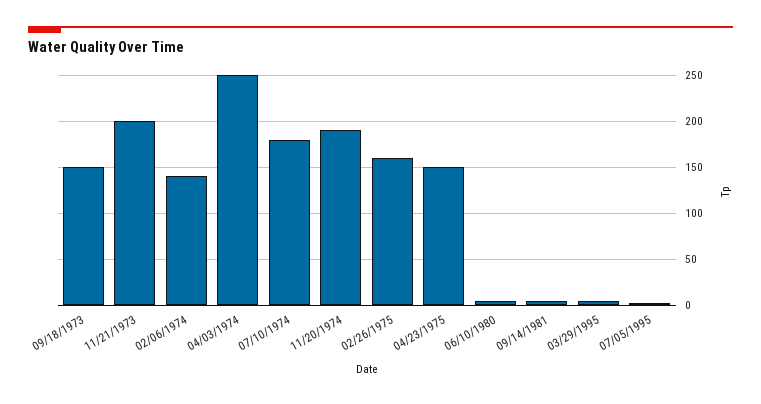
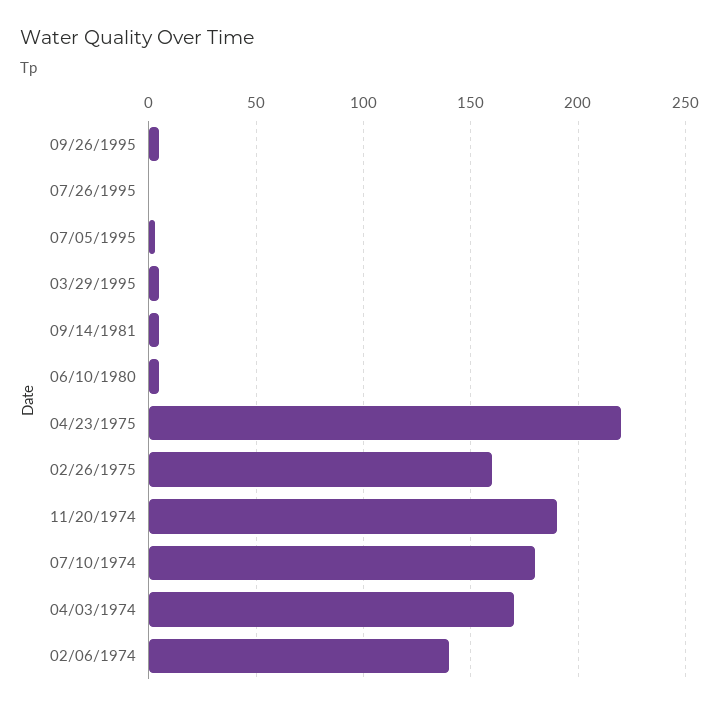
09/18/1973: 150 -> none
11/21/1973: 200 -> none
04/03/1974: 250 -> 170
04/23/1975: 150 -> 220
09/26/1995: none -> 5
07/26/1995: none -> 0

